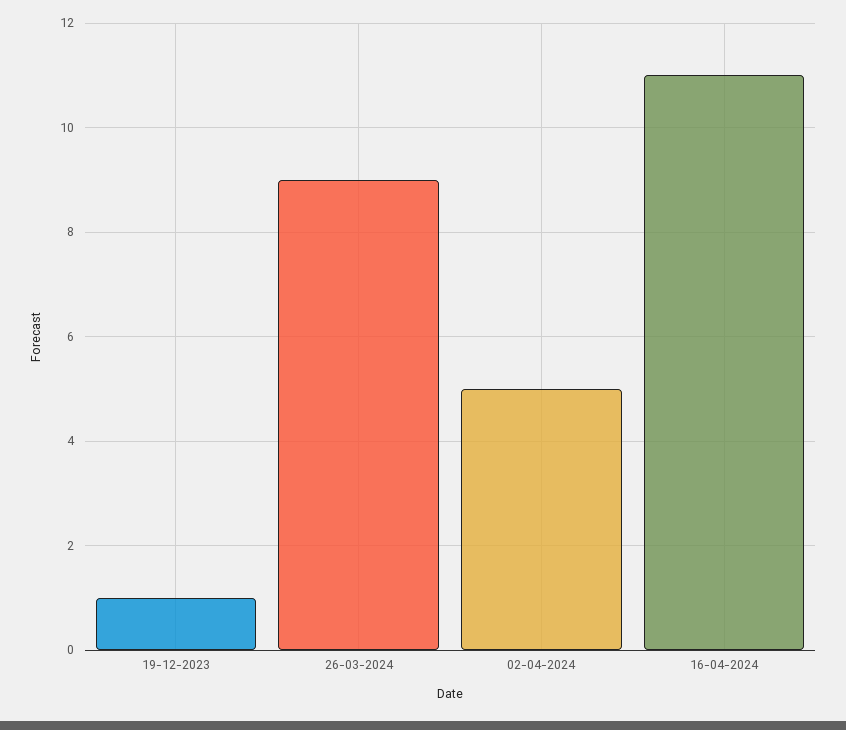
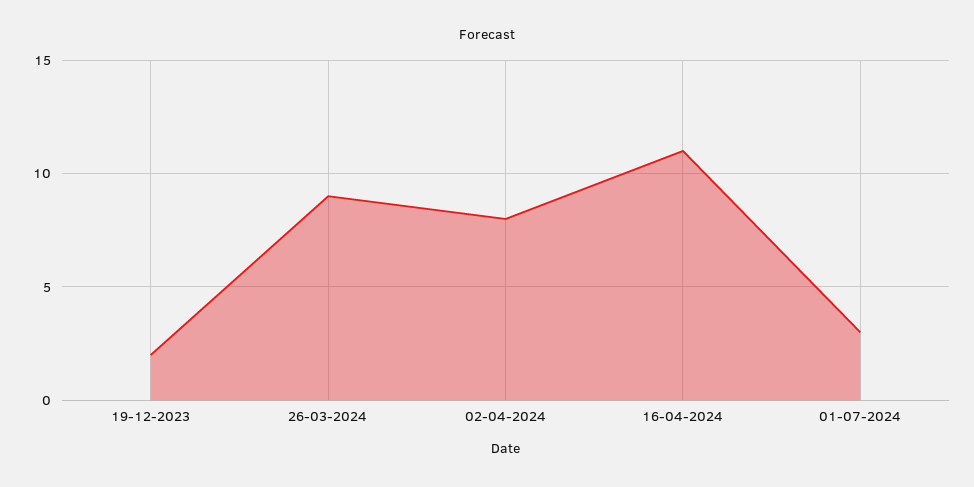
19-12-2023: 1 -> 2
02-04-2024: 5 -> 8
01-07-2024: none -> 3

